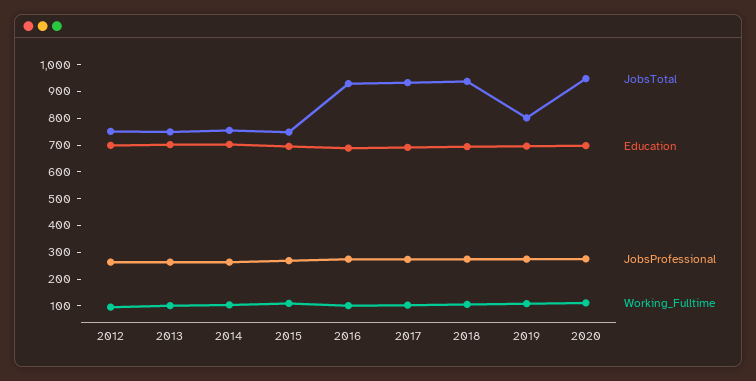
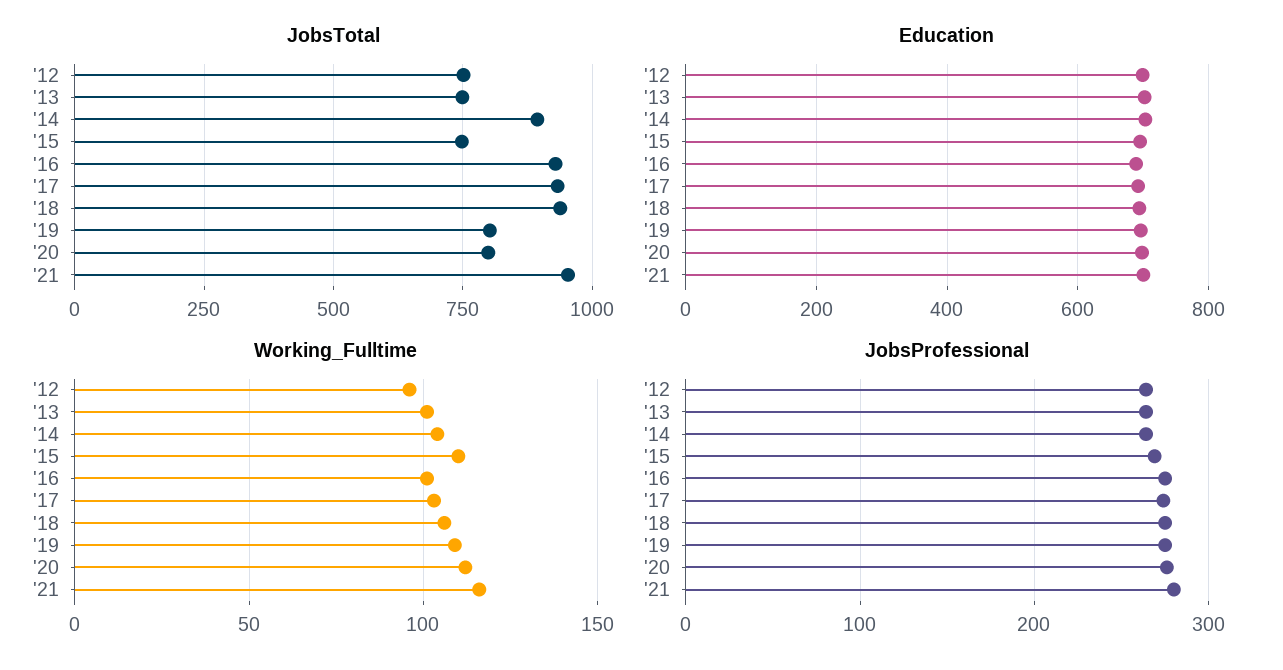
JobsTotal, 2014: 750 -> 900
JobsTotal, 2020: 950 -> 800
JobsTotal, '21: none -> 950
Education, '21: none -> 700
Working_Fulltime, '21: none -> 115
JobsProfessional, '21: none -> 280

